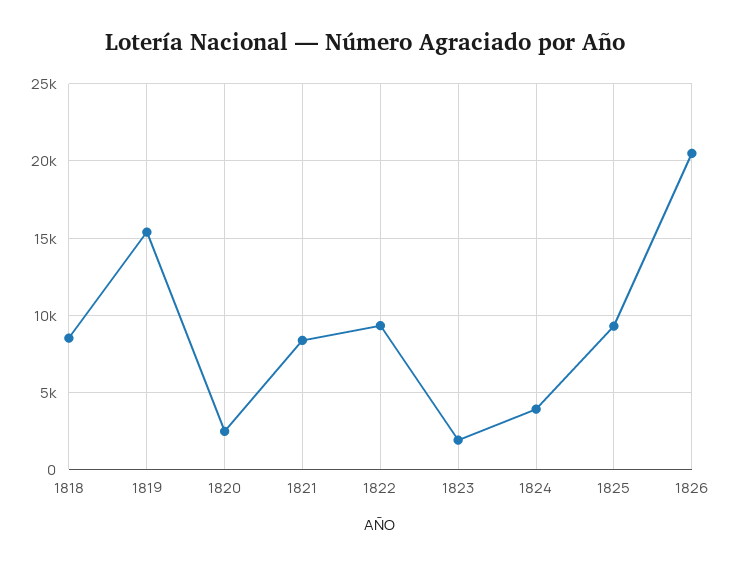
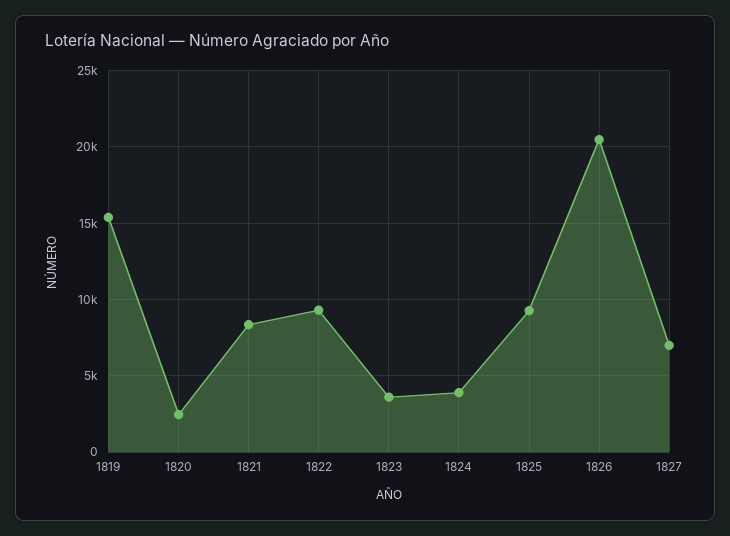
1818: 8500 -> none
1823: 2000 -> 3500
1827: none -> 7000

